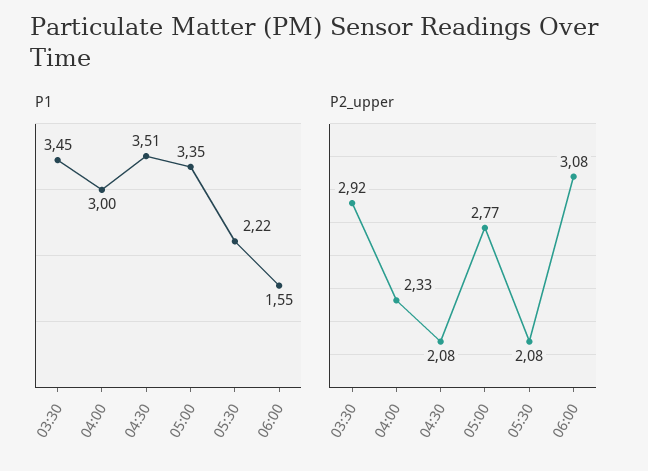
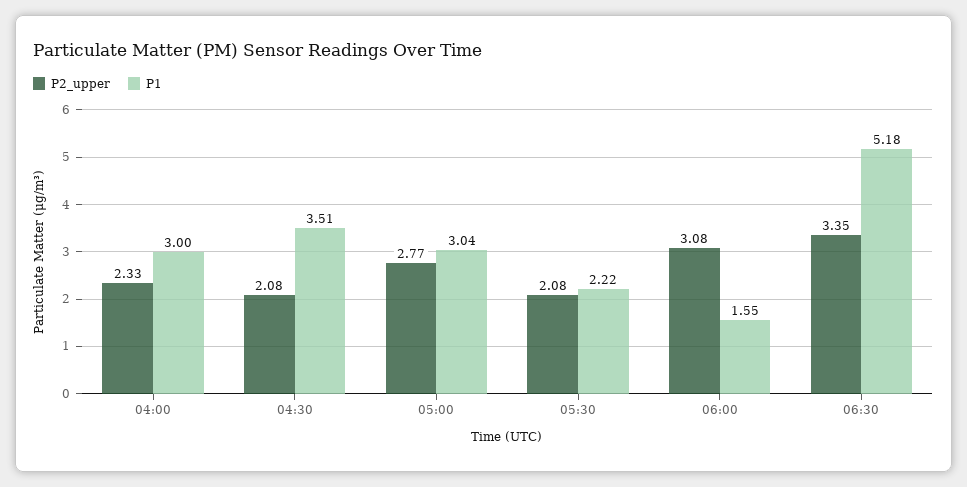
P1, 03:30: 3.45 -> none
P1, 05:00: 3.35 -> 3.04
P2_upper, 03:30: 2.92 -> none
P2_upper, 06:30: none -> 3.35
P1, 06:30: none -> 5.18

